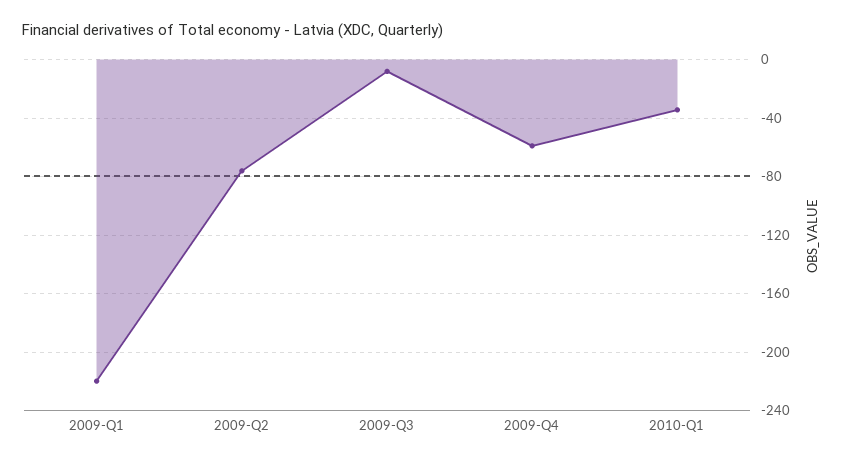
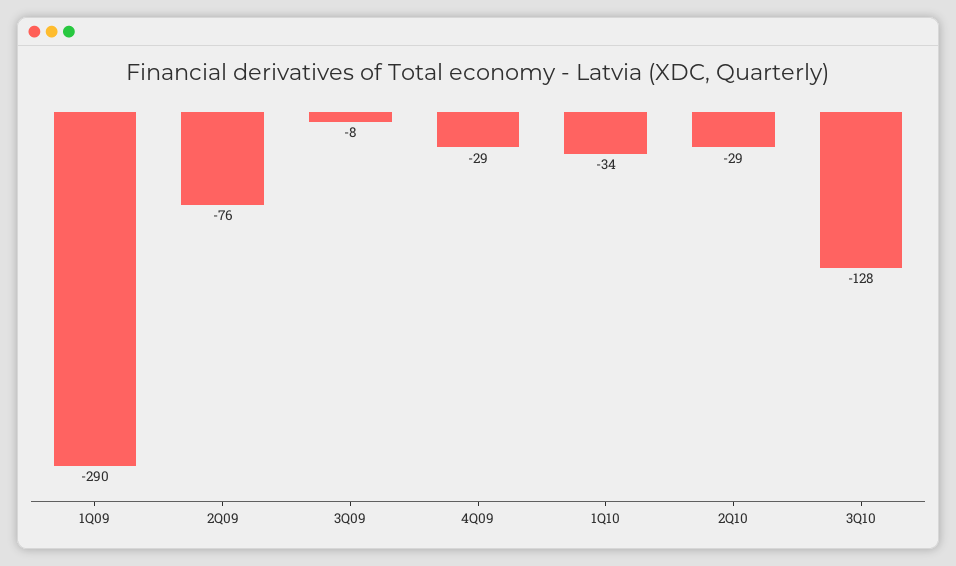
2009-Q1: -220 -> -290
2009-Q4: -60 -> -29
2Q10: none -> -29
3Q10: none -> -128

